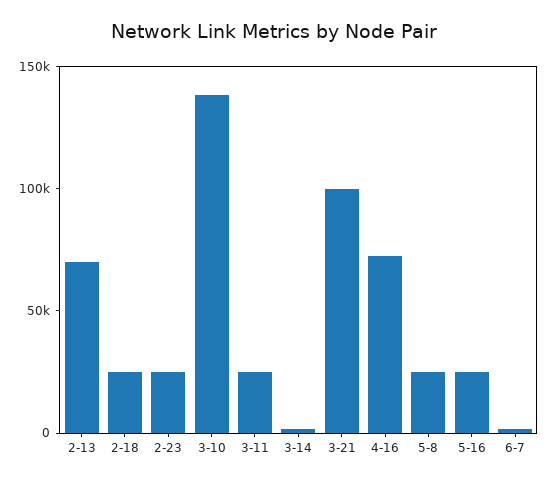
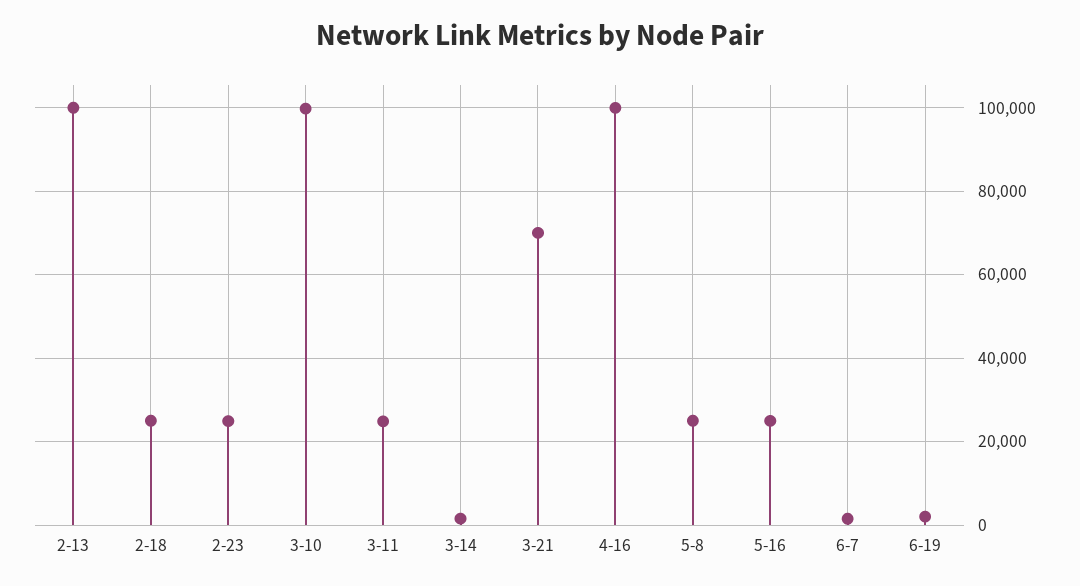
2-13: 70000 -> 100000
3-10: 140000 -> 100000
3-21: 100000 -> 70000
4-16: 70000 -> 100000
6-19: none -> 2000

